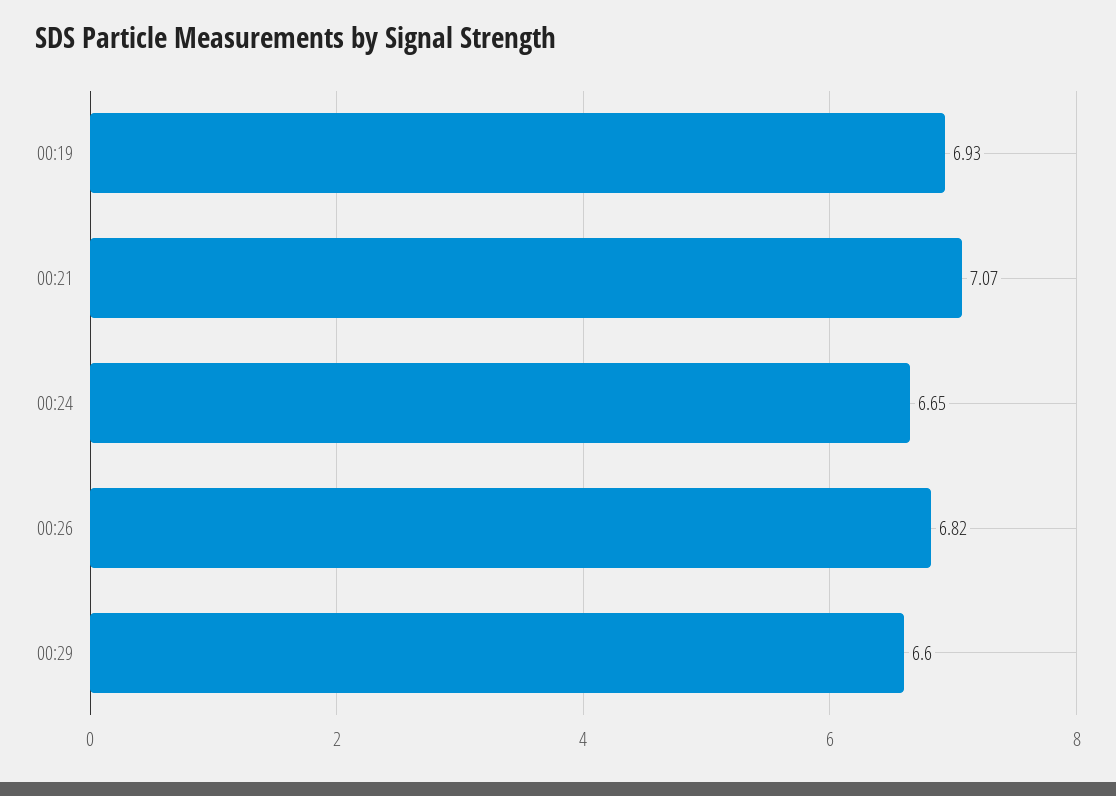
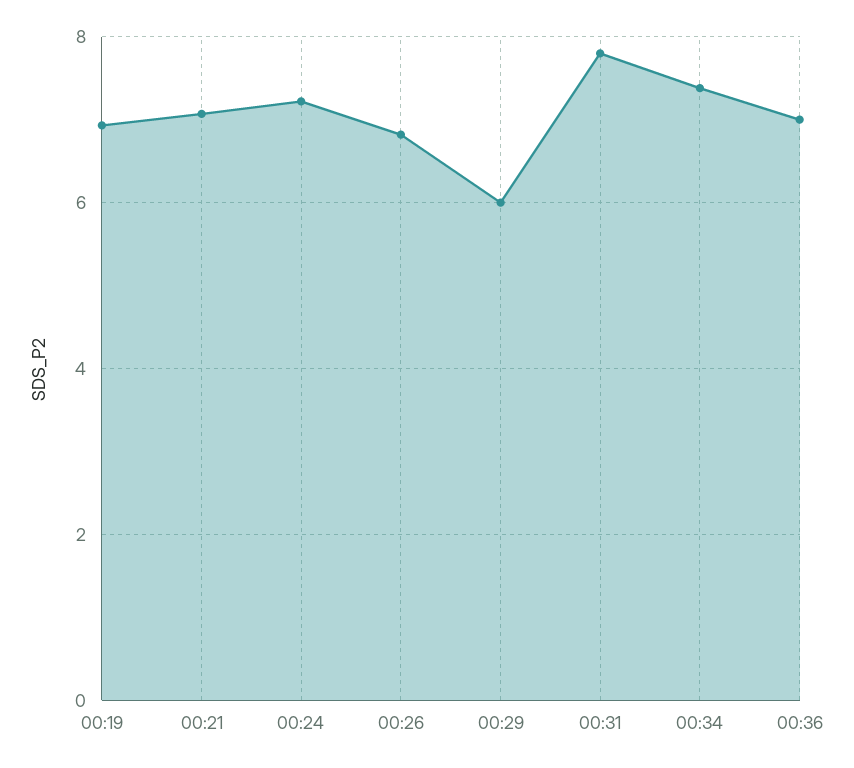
00:24: 6.65 -> 7.2
00:29: 6.6 -> 6
00:31: none -> 7.8
00:34: none -> 7.4
00:36: none -> 7

